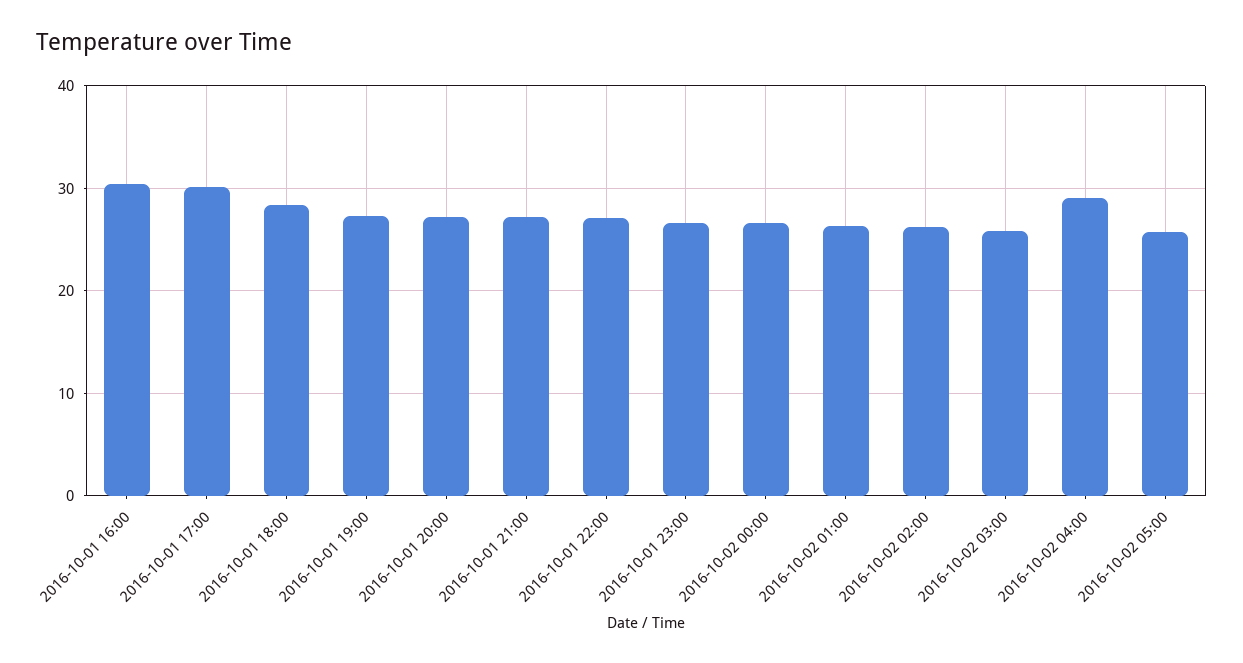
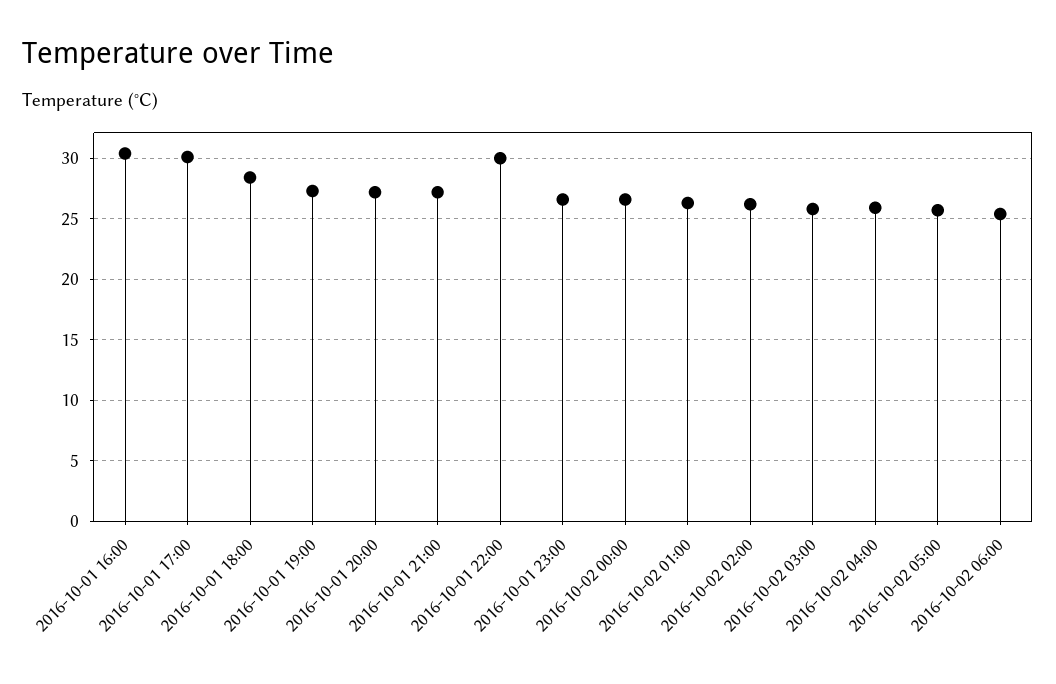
2016-10-01 22:00: 27 -> 30
2016-10-02 04:00: 29 -> 26
2016-10-02 06:00: none -> 25.5

